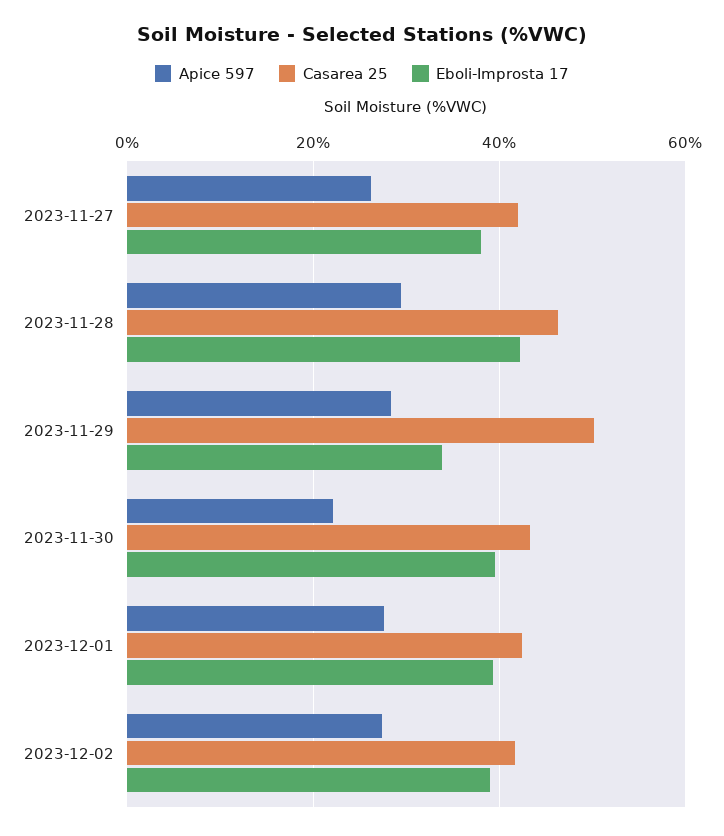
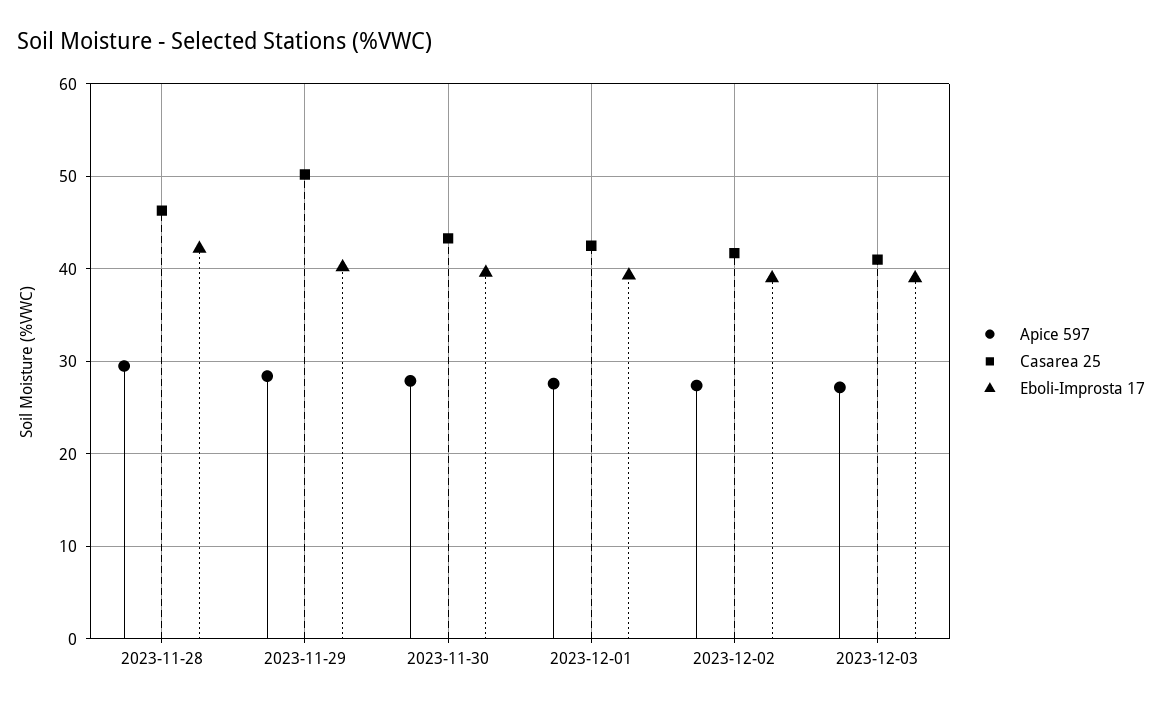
Apice 597, 2023-11-27: 26 -> none
Casarea 25, 2023-11-27: 42 -> none
Eboli-Improsta 17, 2023-11-27: 38 -> none
Eboli-Improsta 17, 2023-11-29: 34 -> 40
Apice 597, 2023-11-30: 22 -> 28
Apice 597, 2023-12-03: none -> 27
Casarea 25, 2023-12-03: none -> 41
Eboli-Improsta 17, 2023-12-03: none -> 39

